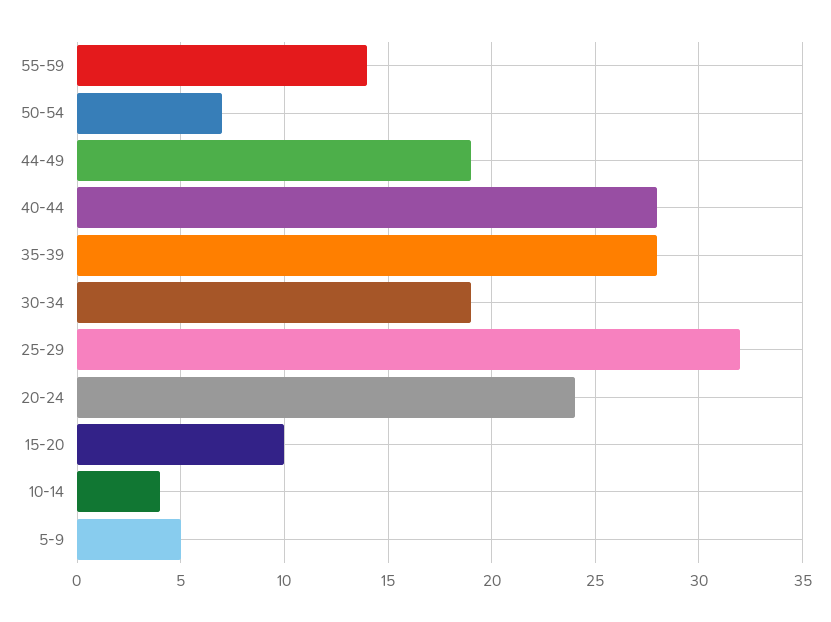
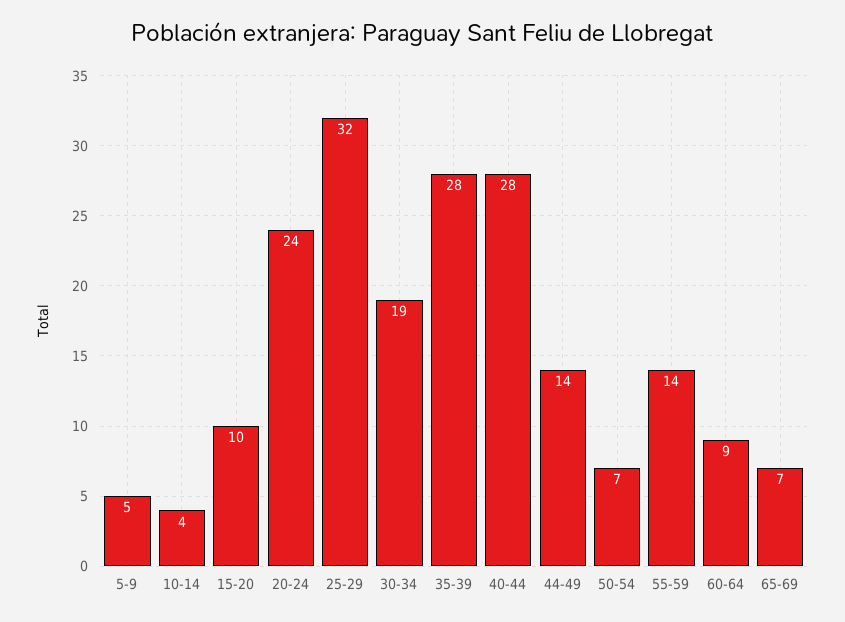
44-49: 19 -> 14
60-64: none -> 9
65-69: none -> 7

